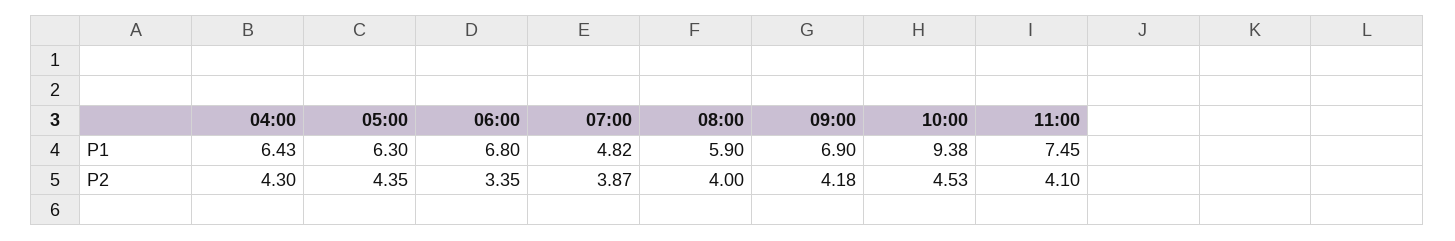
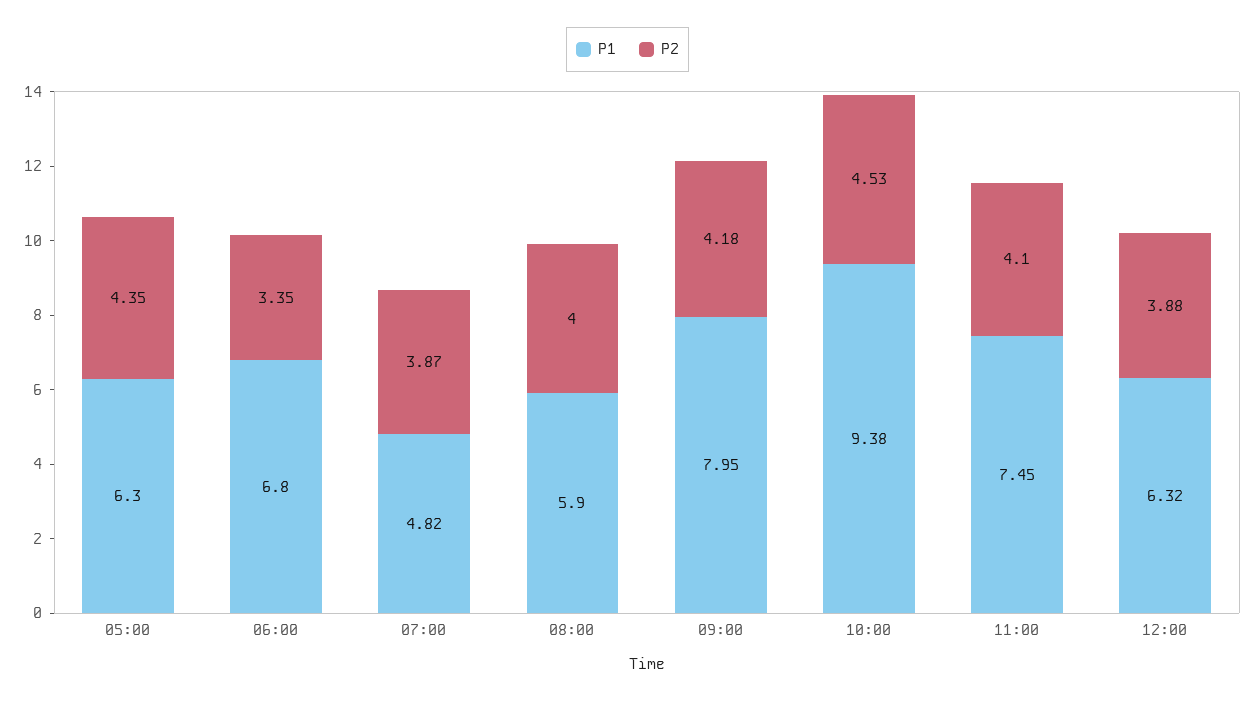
P1, 04:00: 6.43 -> none
P1, 09:00: 6.9 -> 7.95
P2, 04:00: 4.3 -> none
P1, 12:00: none -> 6.32
P2, 12:00: none -> 3.88

